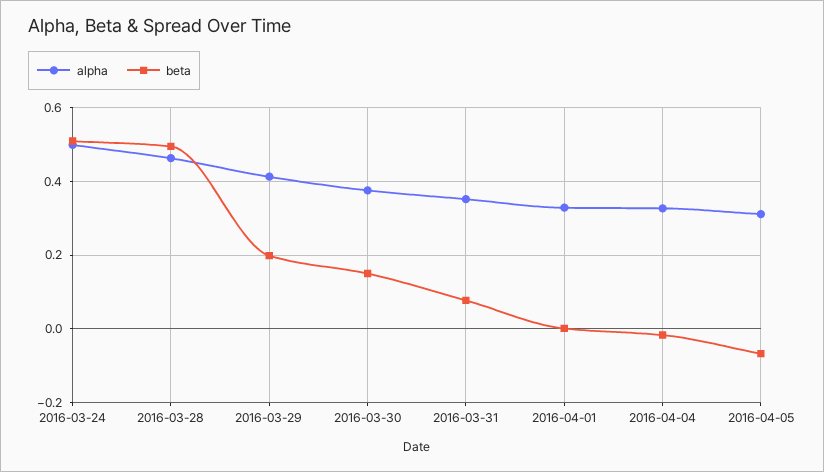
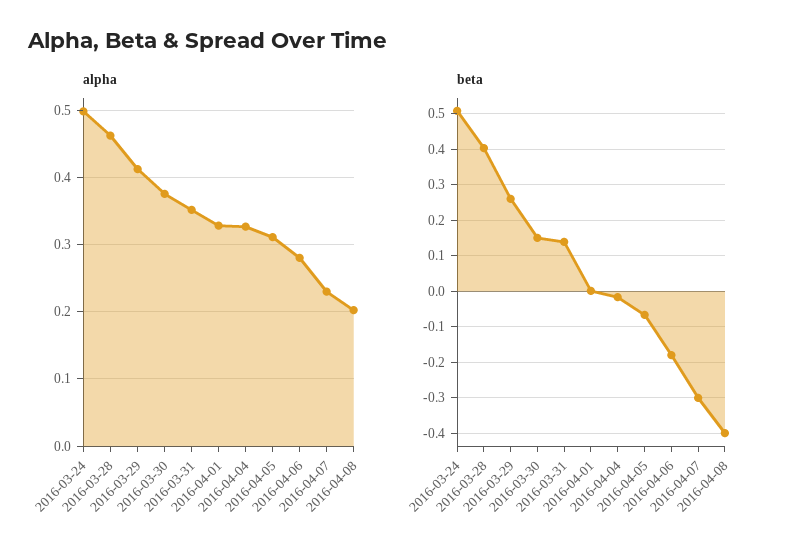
beta, 2016-03-28: 0.5 -> 0.4
beta, 2016-03-29: 0.2 -> 0.26
beta, 2016-03-31: 0.08 -> 0.14
alpha, 2016-04-06: none -> 0.28
alpha, 2016-04-07: none -> 0.23
alpha, 2016-04-08: none -> 0.2
beta, 2016-04-06: none -> -0.18
beta, 2016-04-07: none -> -0.3
beta, 2016-04-08: none -> -0.4

